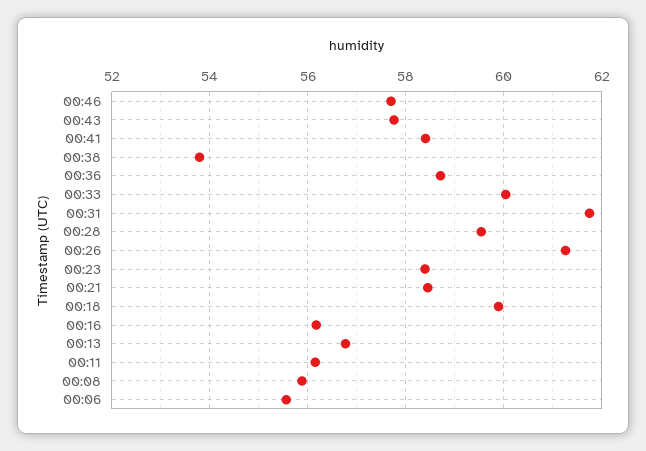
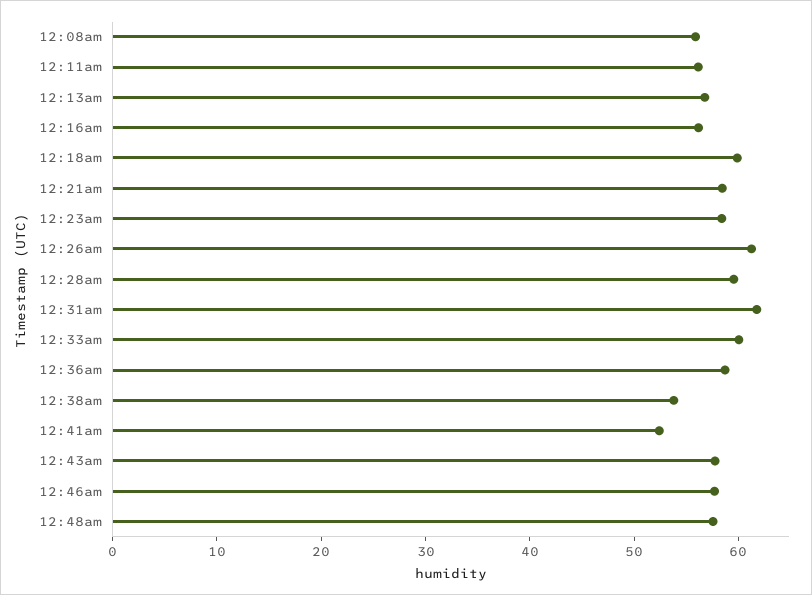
00:41: 58.4 -> 52
00:06: 55.6 -> none
12:48am: none -> 58

